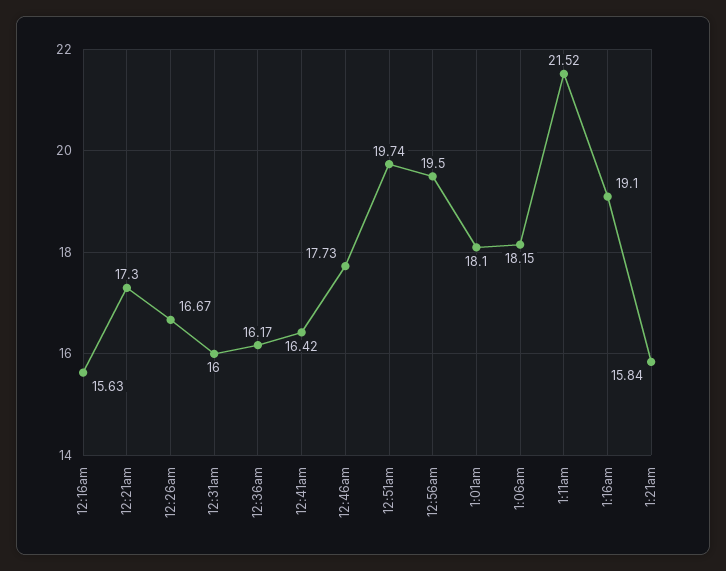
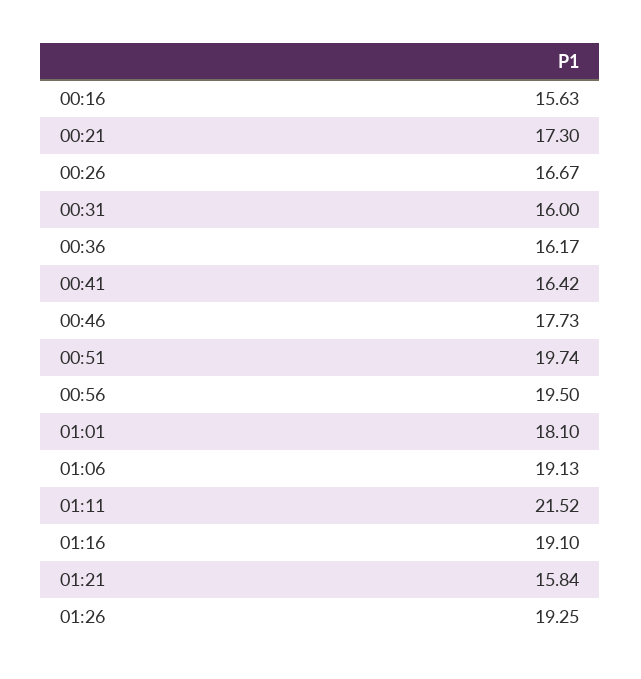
1:06am: 18.15 -> 19.13
01:26: none -> 19.25

